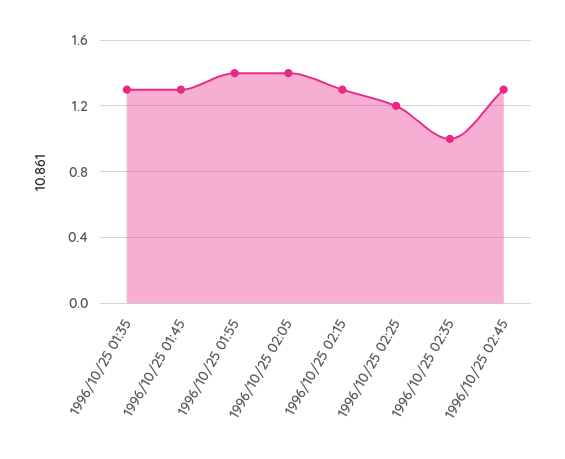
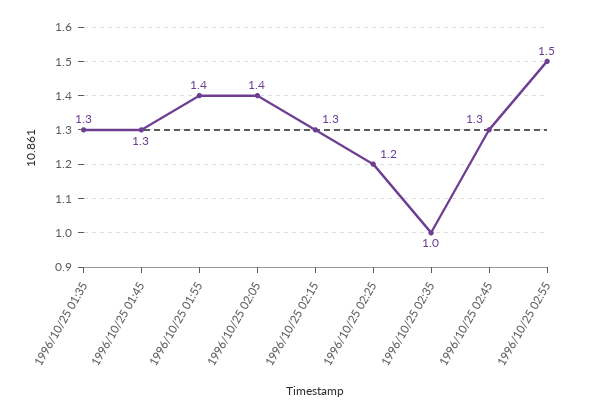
1996/10/25 02:55: none -> 1.5

